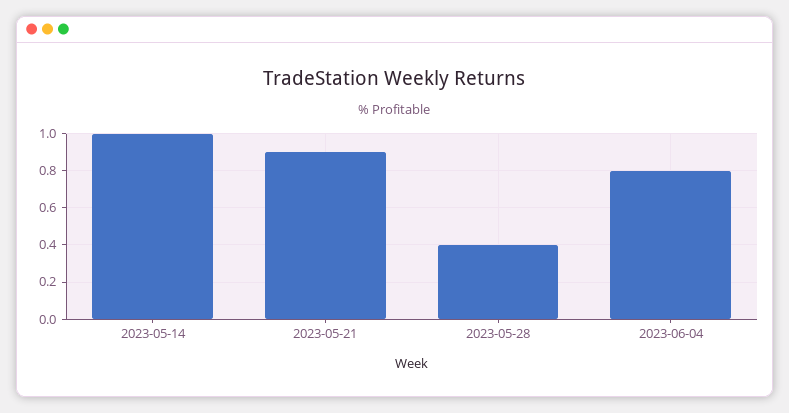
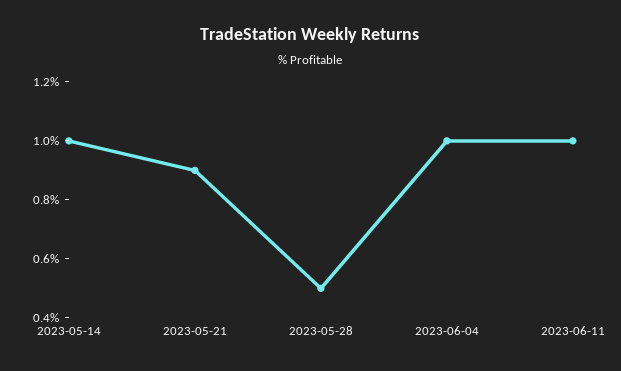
2023-05-28: 0.4 -> 0.5
2023-06-04: 0.8 -> 1
2023-06-11: none -> 1

